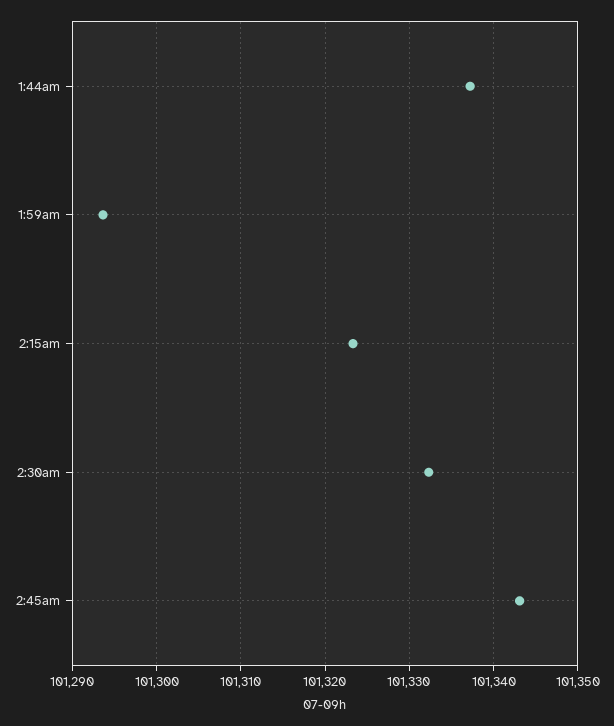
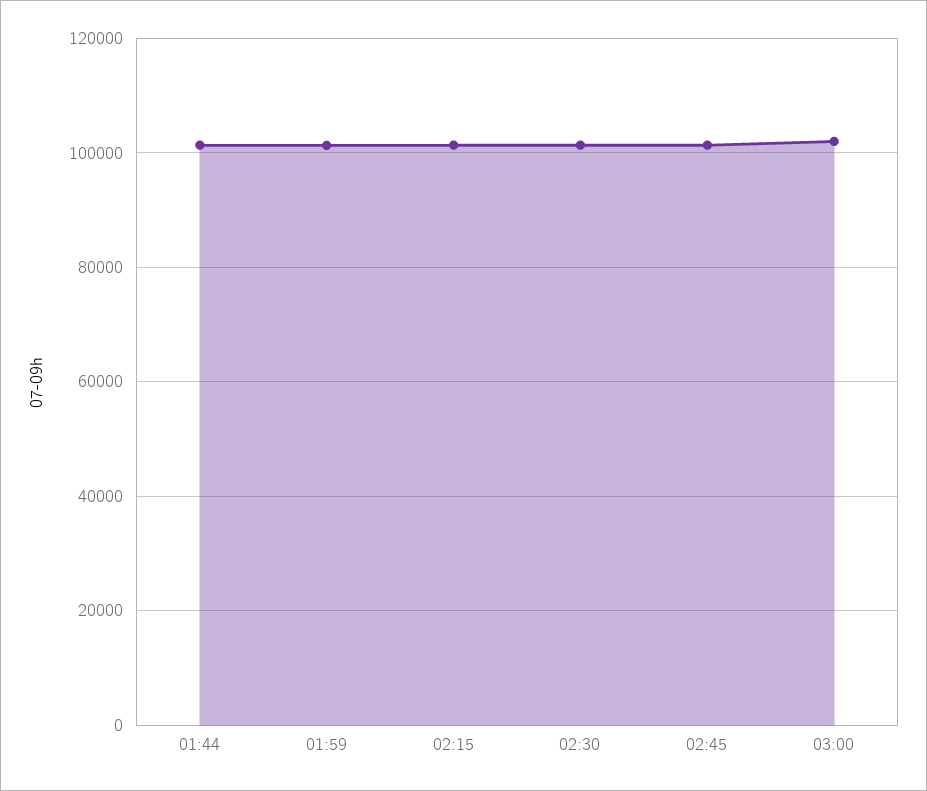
03:00: none -> 102000

